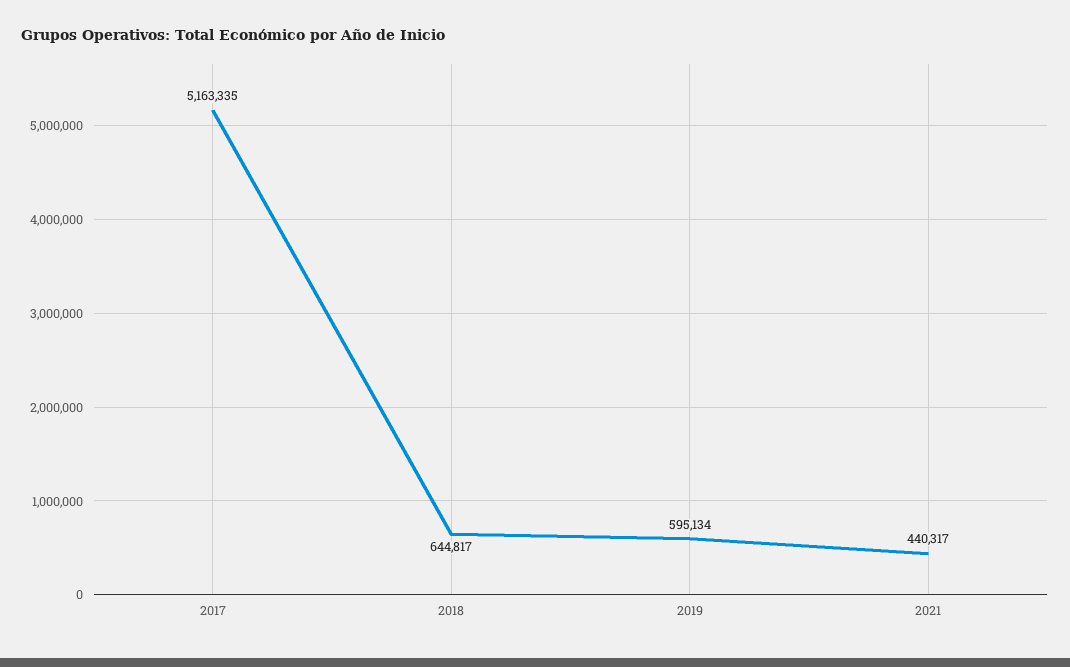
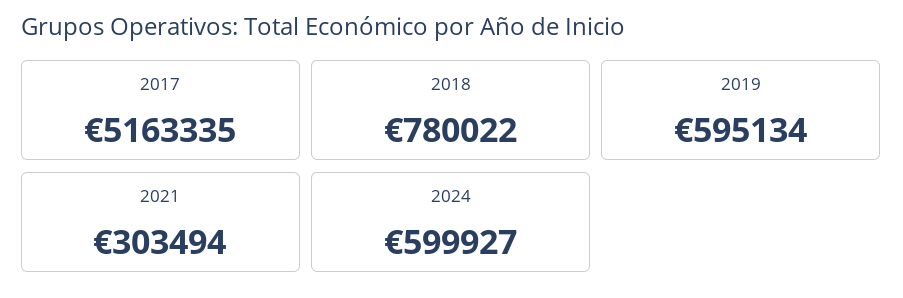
2018: 644817 -> 780022
2021: 440317 -> 303494
2024: none -> 599927

